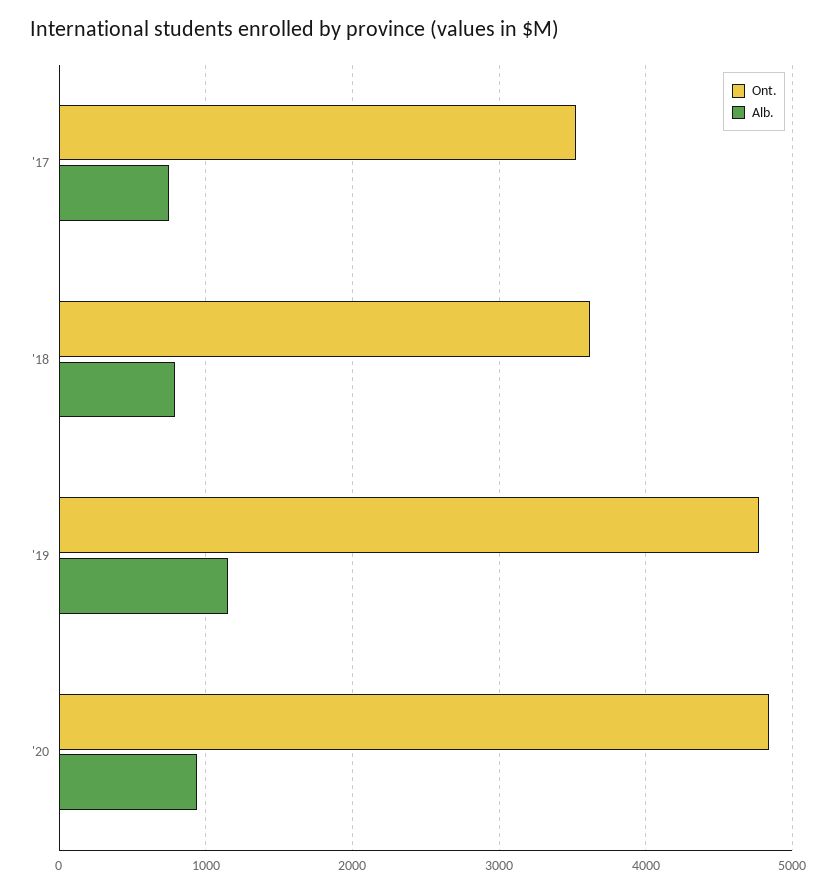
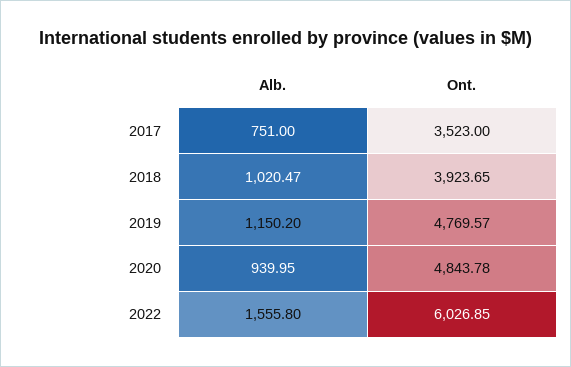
Ont., '18: 3600 -> 3923.65
Alb., '18: 800 -> 1020.47
Alb., 2022: none -> 1555.8
Ont., 2022: none -> 6026.85

